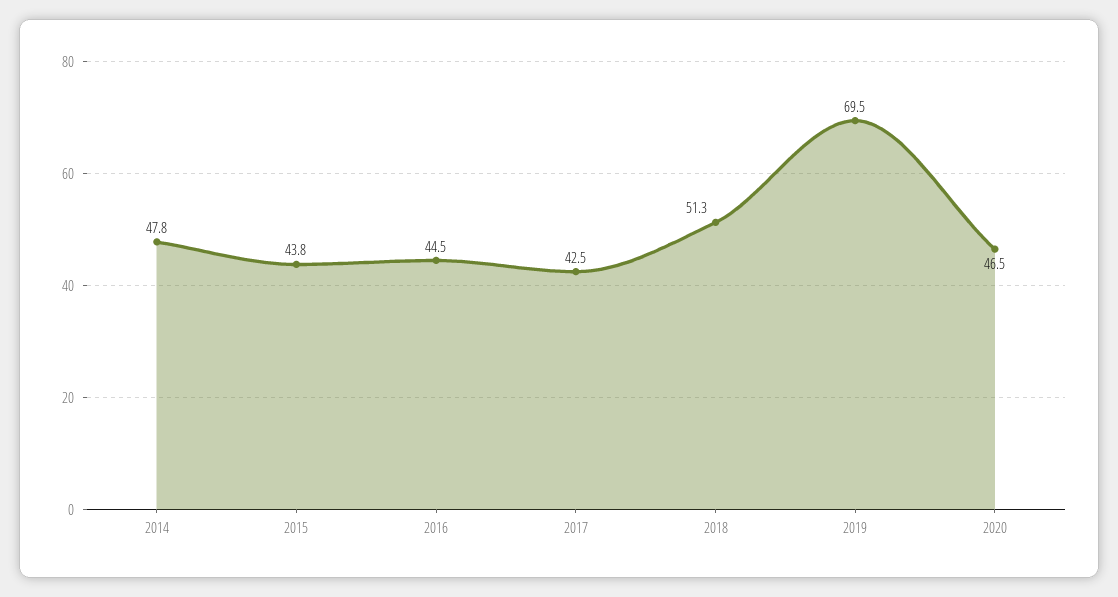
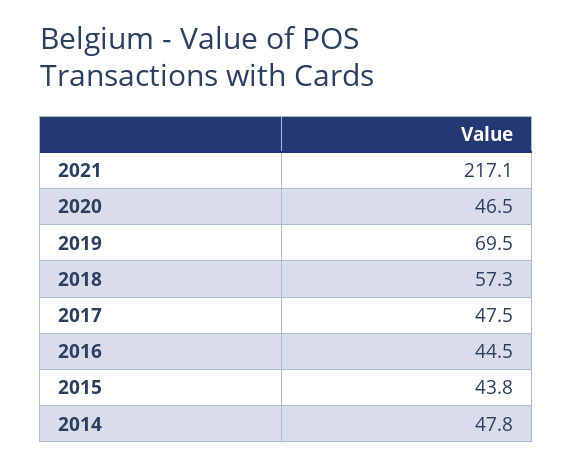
2017: 42.5 -> 47.5
2018: 51.3 -> 57.3
2021: none -> 217.1

